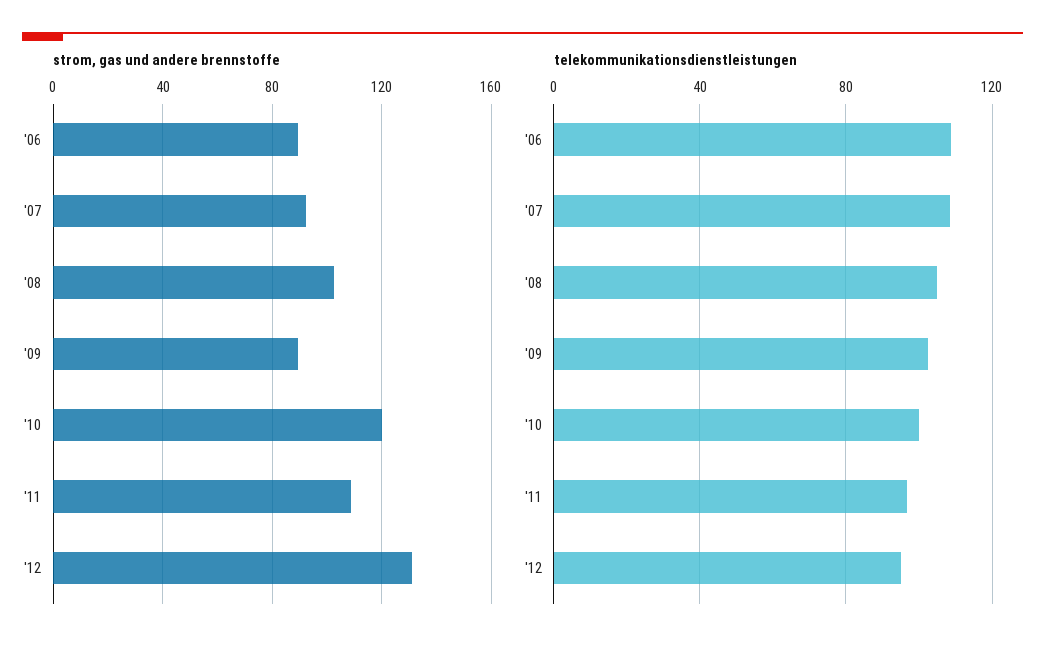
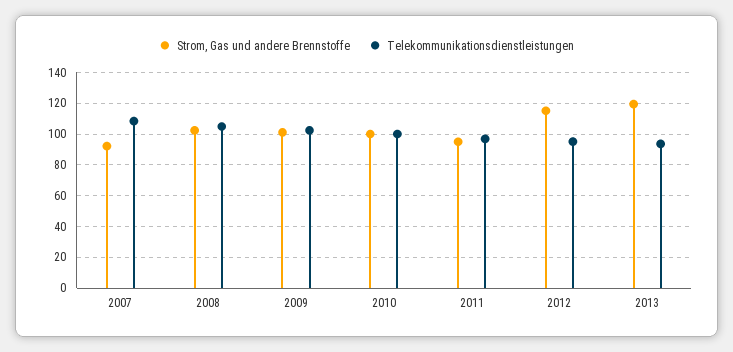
strom, gas und andere brennstoffe, '06: 90 -> none
strom, gas und andere brennstoffe, '09: 90 -> 100
strom, gas und andere brennstoffe, '10: 120 -> 100
strom, gas und andere brennstoffe, '11: 110 -> 95
strom, gas und andere brennstoffe, '12: 130 -> 115
telekommunikationsdienstleistungen, '06: 110 -> none
strom, gas und andere brennstoffe, 2013: none -> 120
telekommunikationsdienstleistungen, 2013: none -> 95

